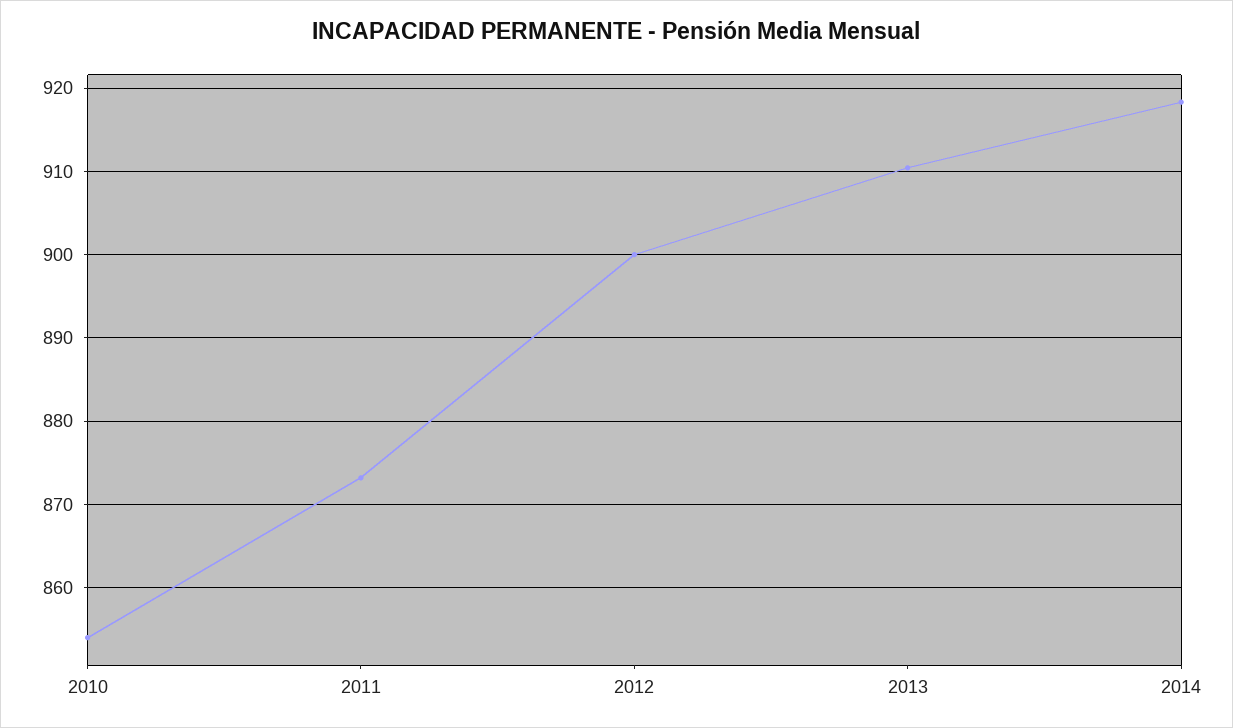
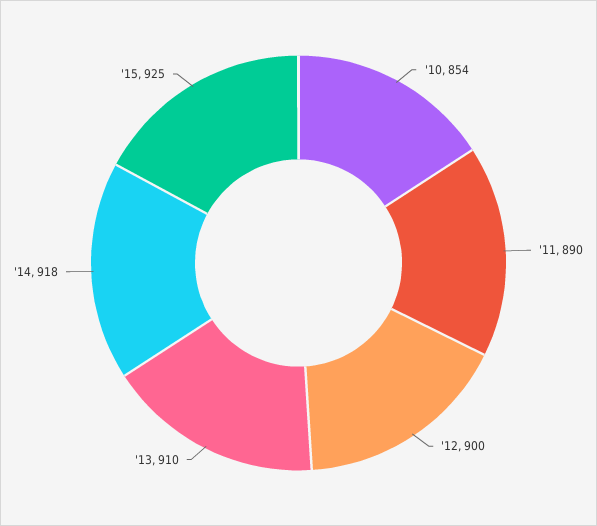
2011: 873 -> 890
'15: none -> 925

